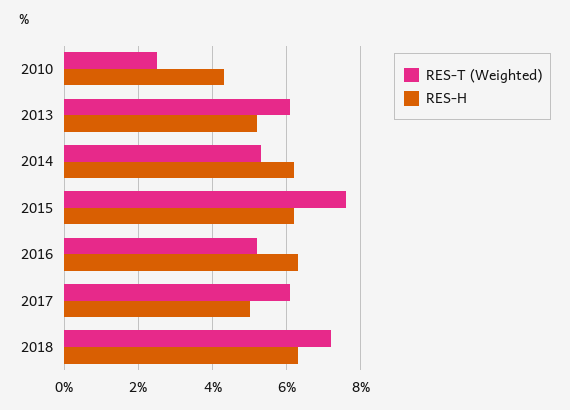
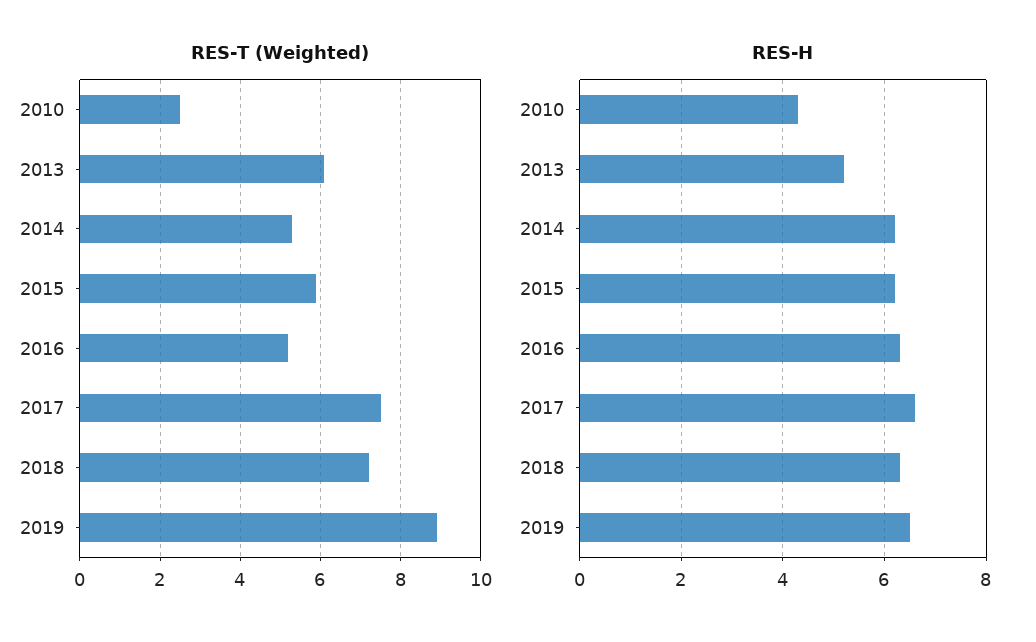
RES-T (Weighted), 2015: 7.5 -> 6
RES-T (Weighted), 2017: 6 -> 7.5
RES-H, 2017: 5 -> 6.5
RES-T (Weighted), 2019: none -> 9
RES-H, 2019: none -> 6.5

